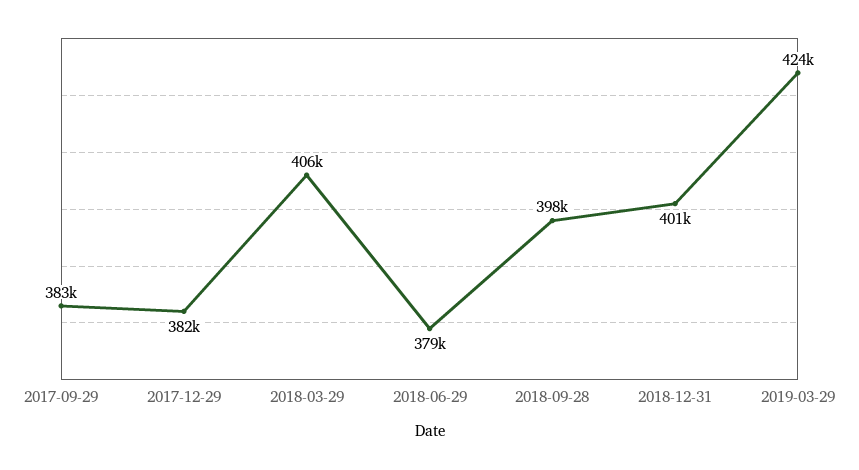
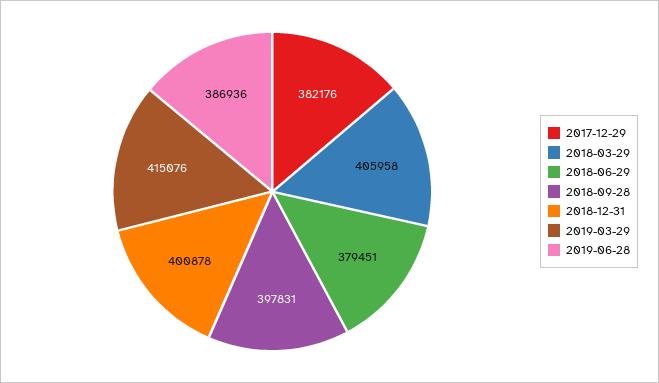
2017-09-29: 383000 -> none
2019-03-29: 424000 -> 415076
2019-06-28: none -> 386936

